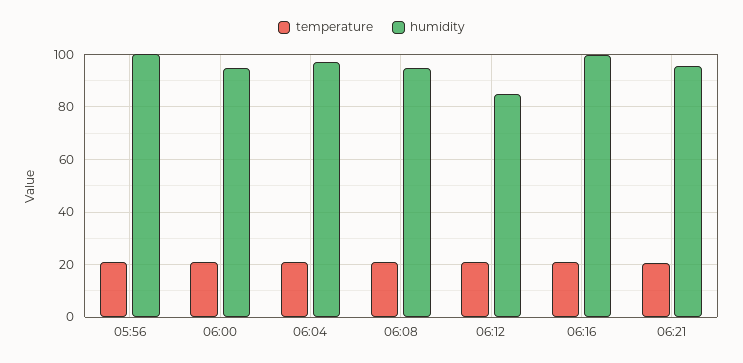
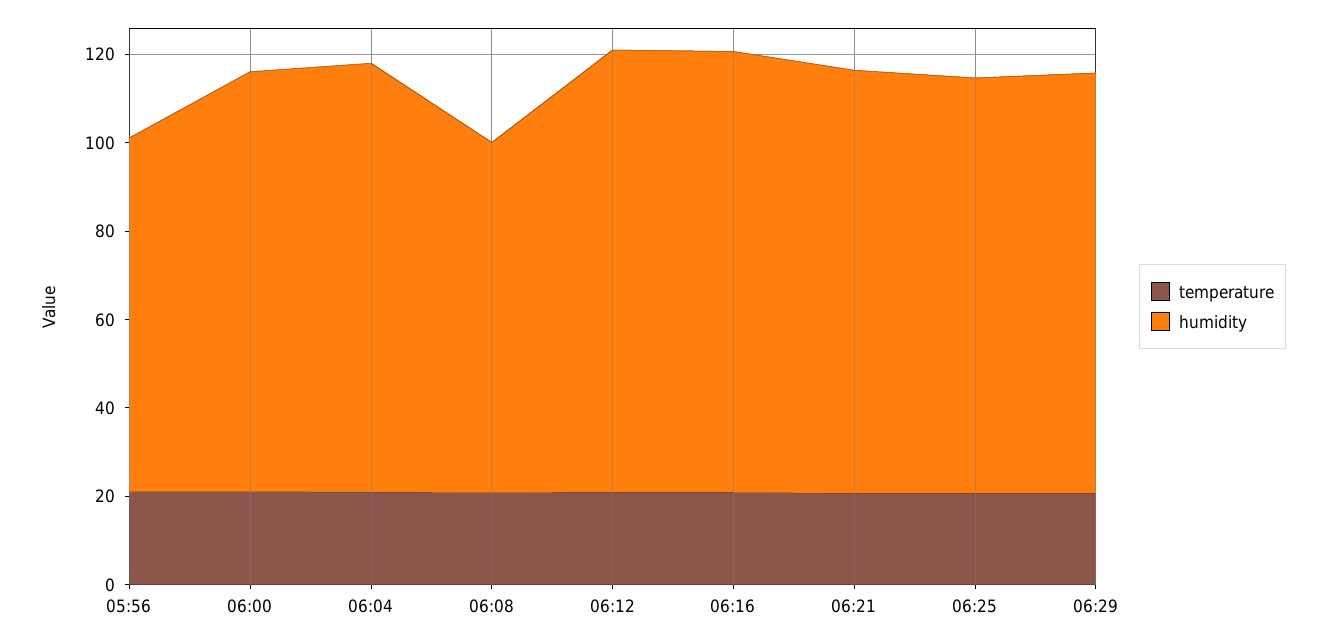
humidity, 05:56: 100 -> 80
humidity, 06:08: 95 -> 80
humidity, 06:12: 85 -> 100
temperature, 06:25: none -> 20
humidity, 06:25: none -> 95
temperature, 06:29: none -> 20
humidity, 06:29: none -> 95

